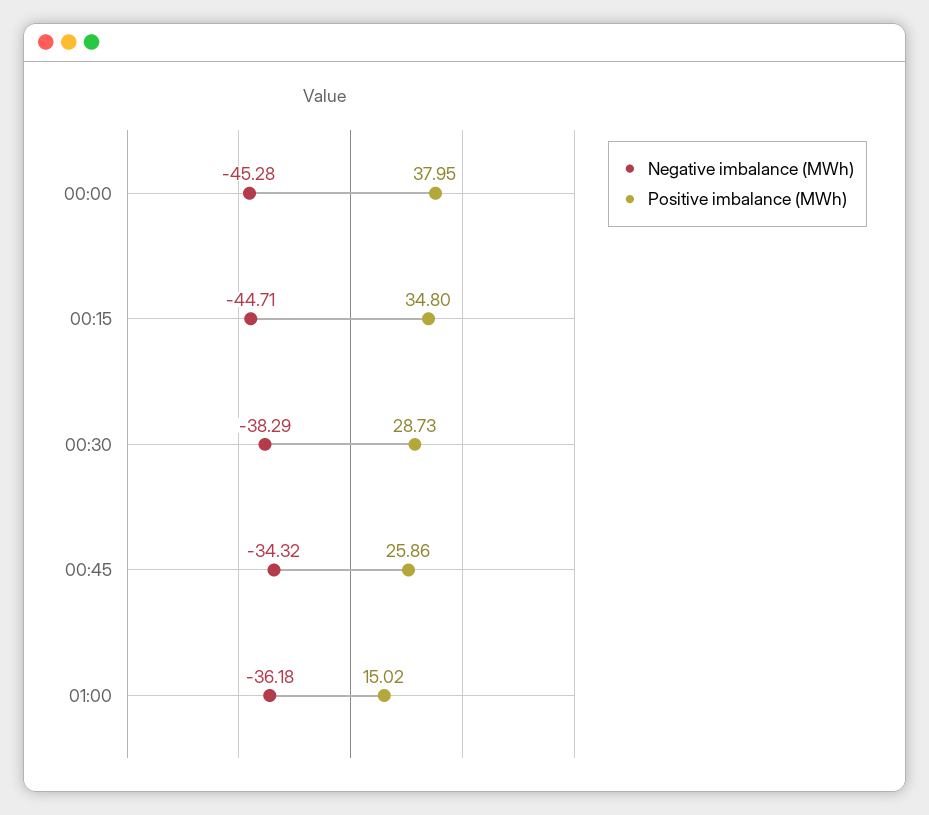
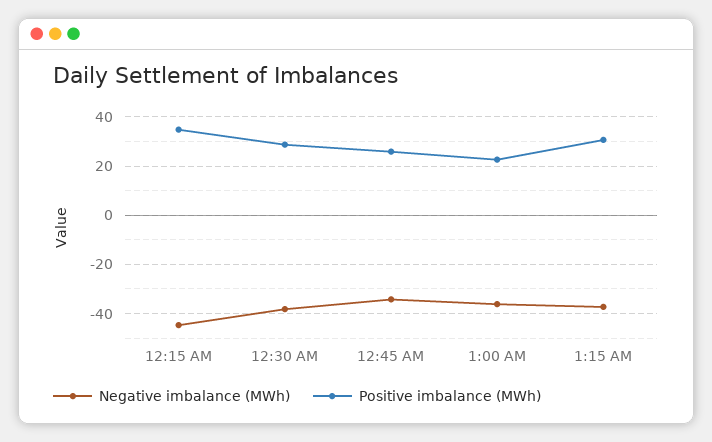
Negative imbalance (MWh), 00:00: -45.28 -> none
Positive imbalance (MWh), 00:00: 37.95 -> none
Positive imbalance (MWh), 01:00: 15.02 -> 22.5
Negative imbalance (MWh), 1:15 AM: none -> -37.5
Positive imbalance (MWh), 1:15 AM: none -> 30

